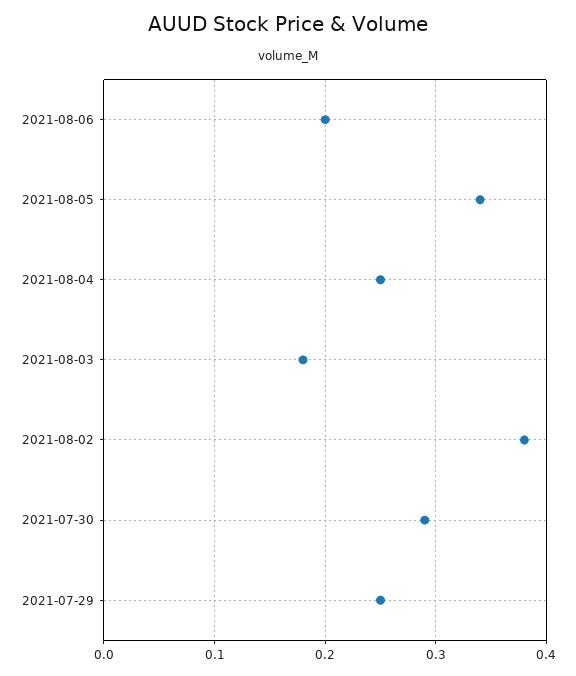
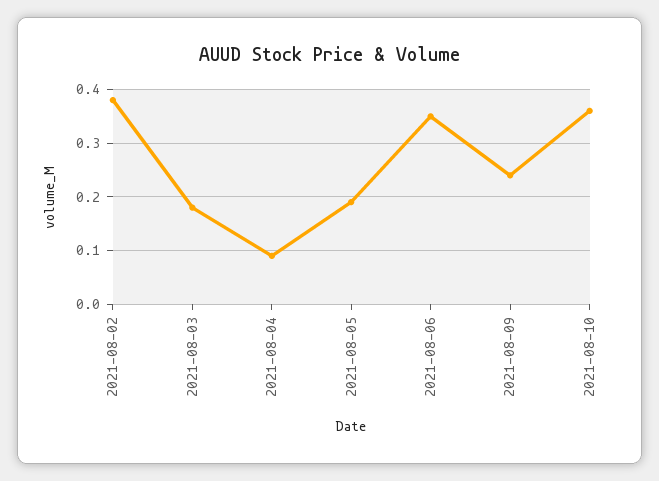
2021-08-06: 0.2 -> 0.35
2021-08-05: 0.34 -> 0.2
2021-08-04: 0.25 -> 0.1
2021-07-30: 0.29 -> none
2021-07-29: 0.25 -> none
2021-08-09: none -> 0.25
2021-08-10: none -> 0.35

